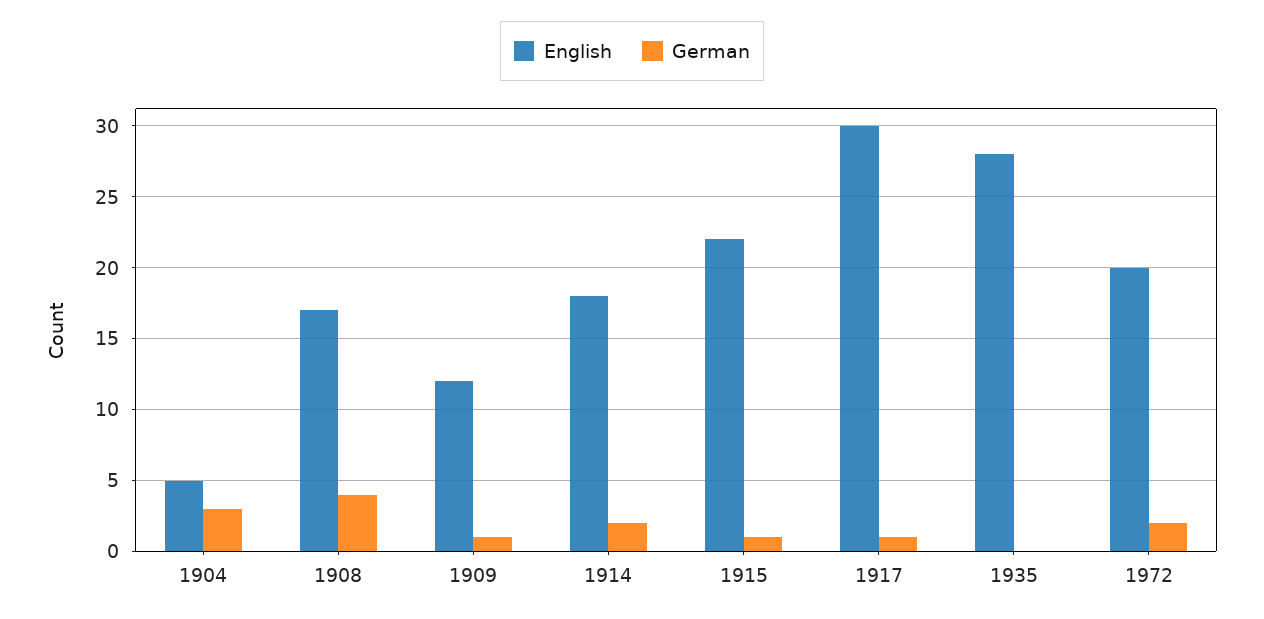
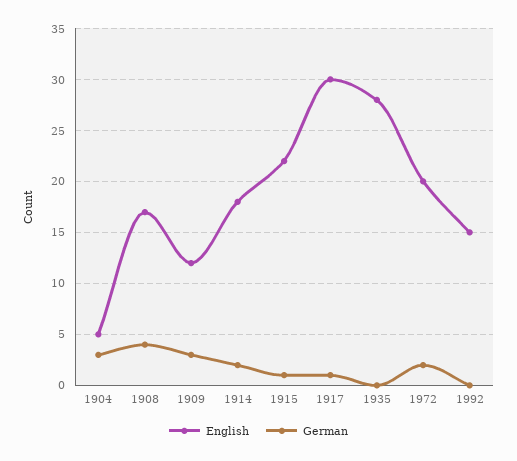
German, 1909: 1 -> 3
English, 1992: none -> 15
German, 1992: none -> 0

